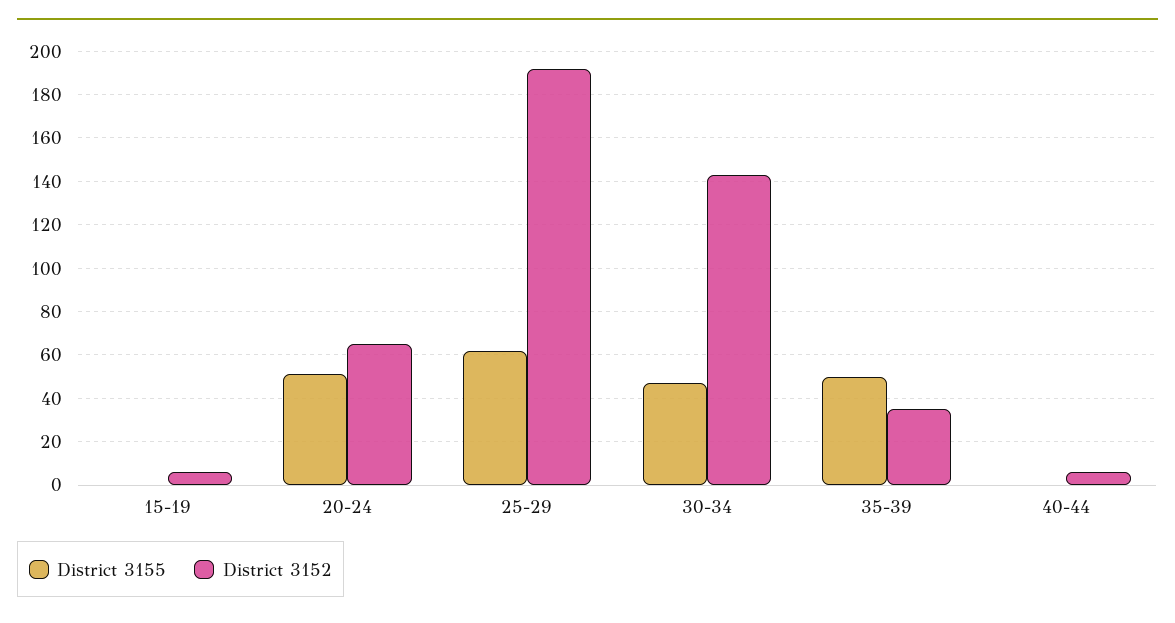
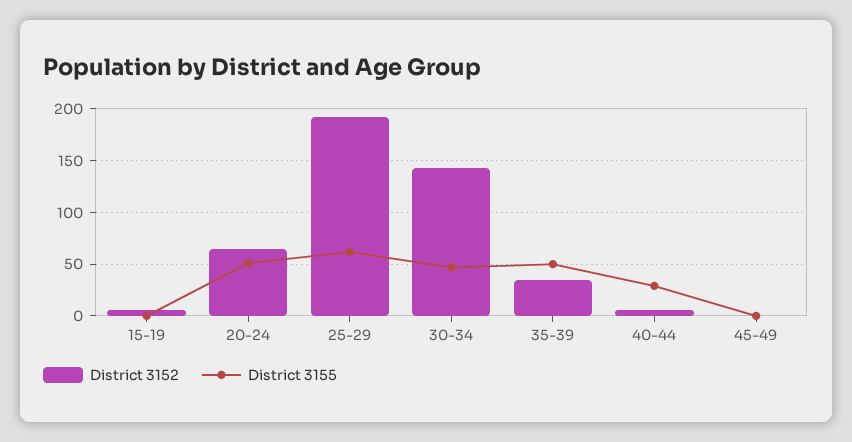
District 3155, 40-44: 0 -> 30
District 3152, 45-49: none -> 0
District 3155, 45-49: none -> 0

